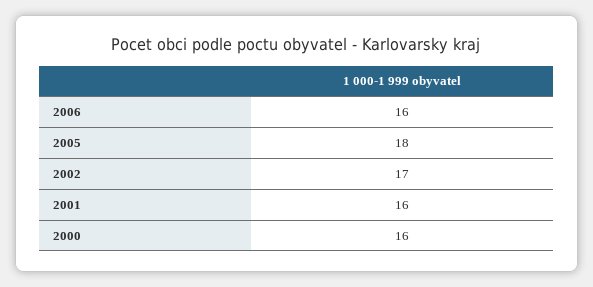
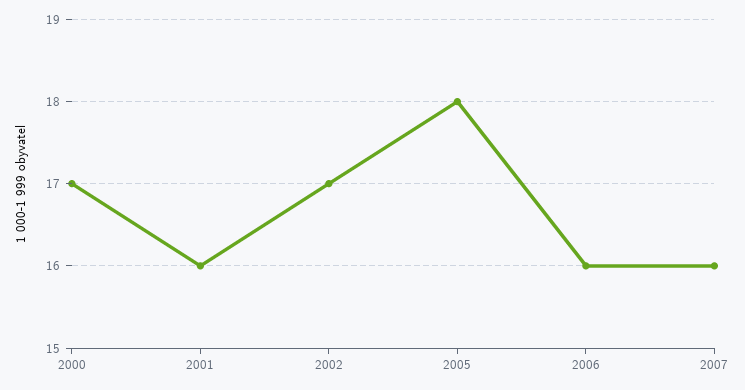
2000: 16 -> 17
2007: none -> 16

